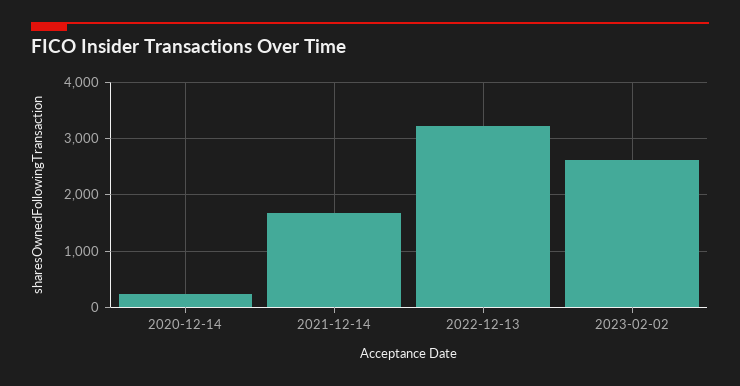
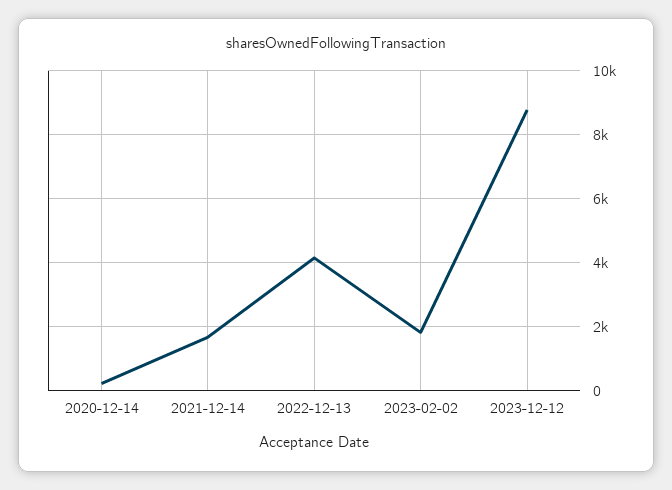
2022-12-13: 3200 -> 4200
2023-02-02: 2600 -> 1800
2023-12-12: none -> 8800

